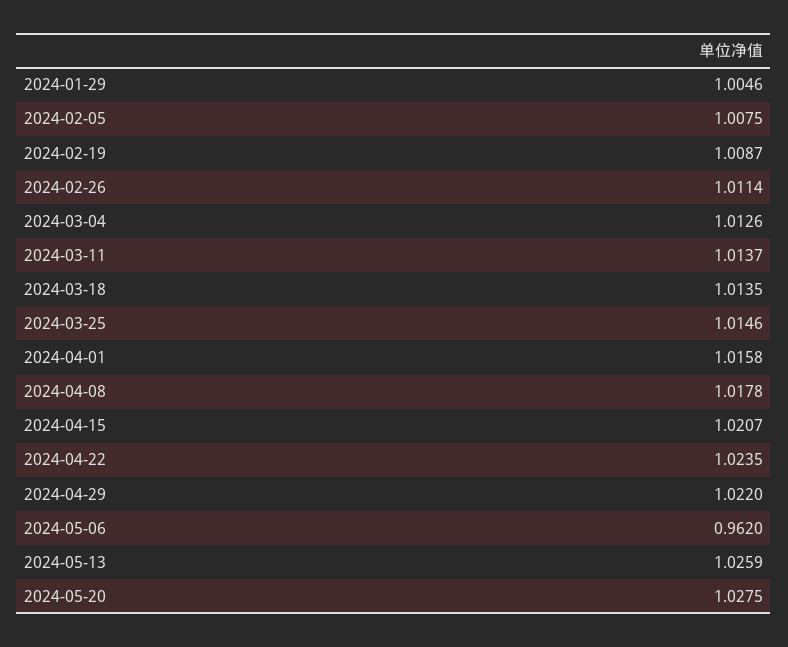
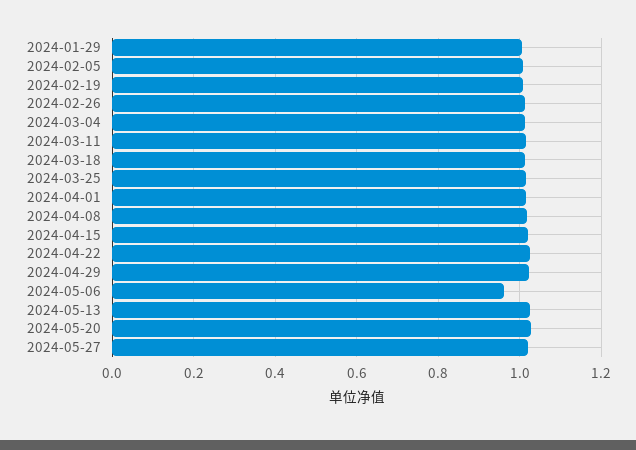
2024-05-27: none -> 1.02

